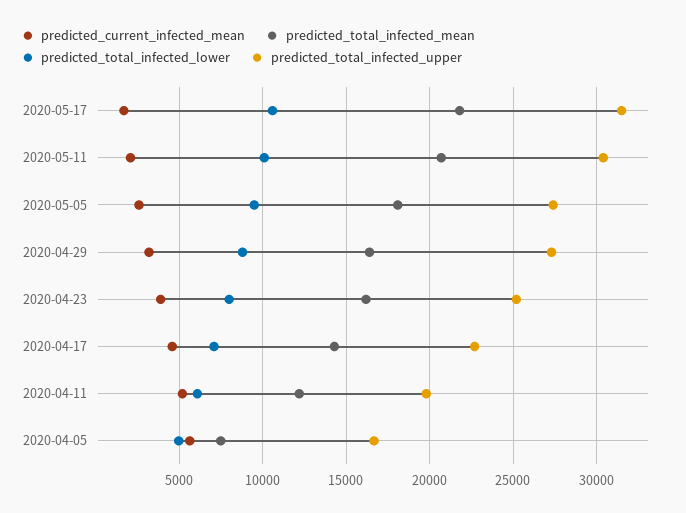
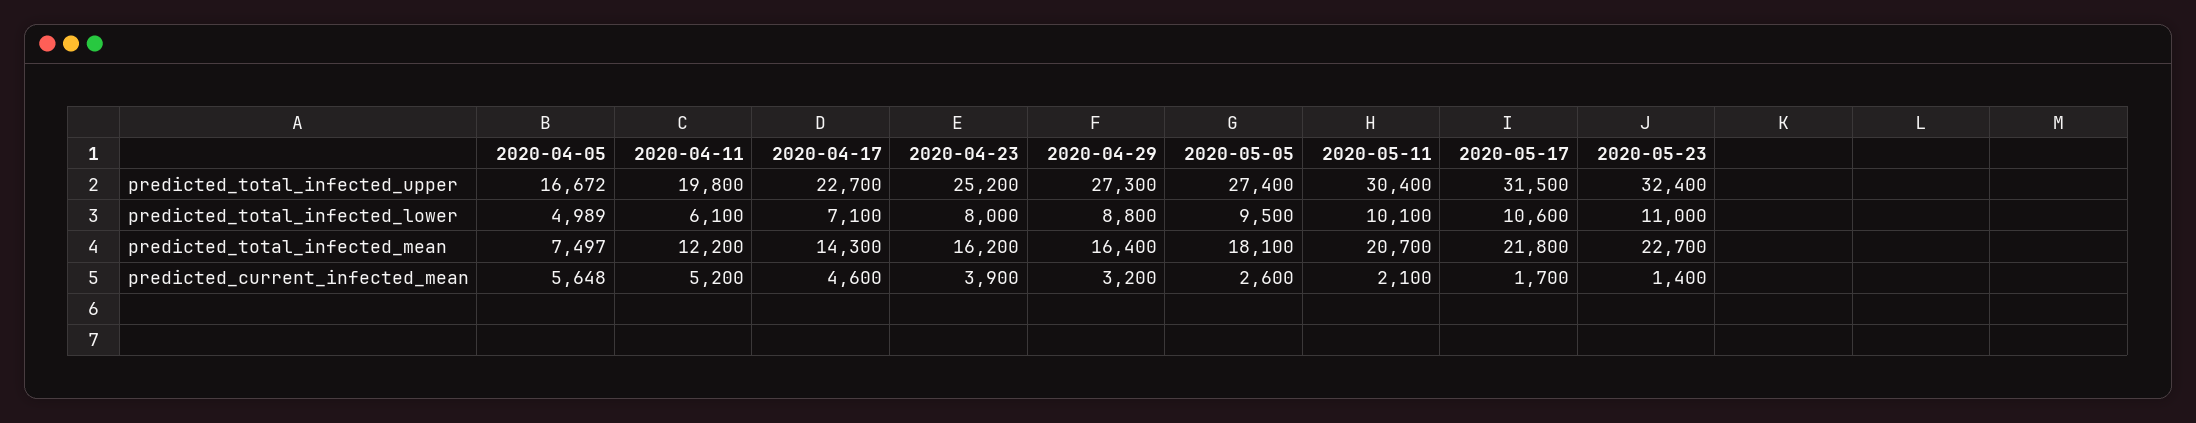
predicted_total_infected_upper, 2020-05-23: none -> 32400
predicted_total_infected_lower, 2020-05-23: none -> 11000
predicted_total_infected_mean, 2020-05-23: none -> 22700
predicted_current_infected_mean, 2020-05-23: none -> 1400

